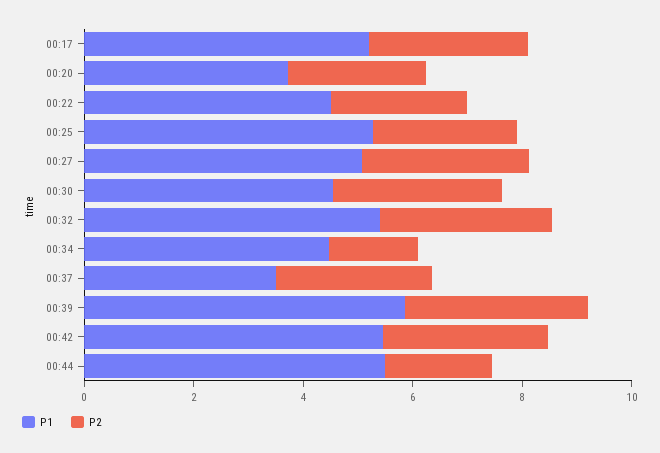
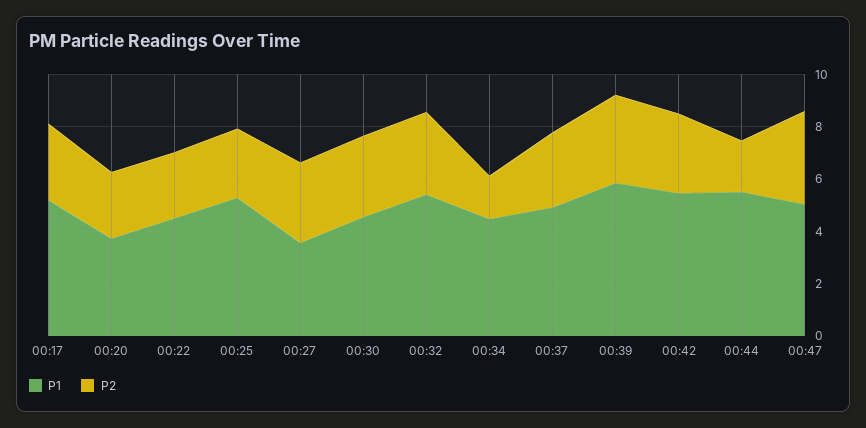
P1, 00:27: 5 -> 3.5
P1, 00:37: 3.5 -> 5
P1, 00:47: none -> 5
P2, 00:47: none -> 3.5

